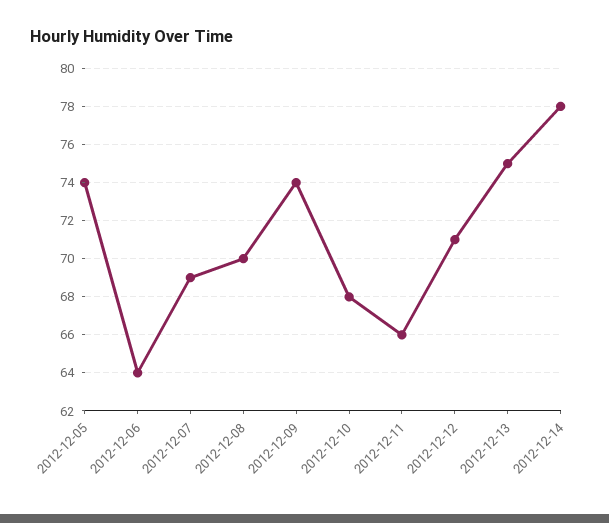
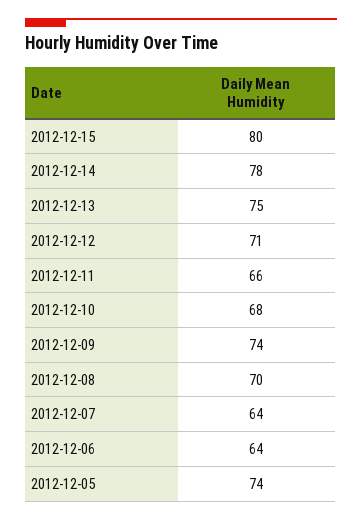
2012-12-07: 69 -> 64
2012-12-15: none -> 80

